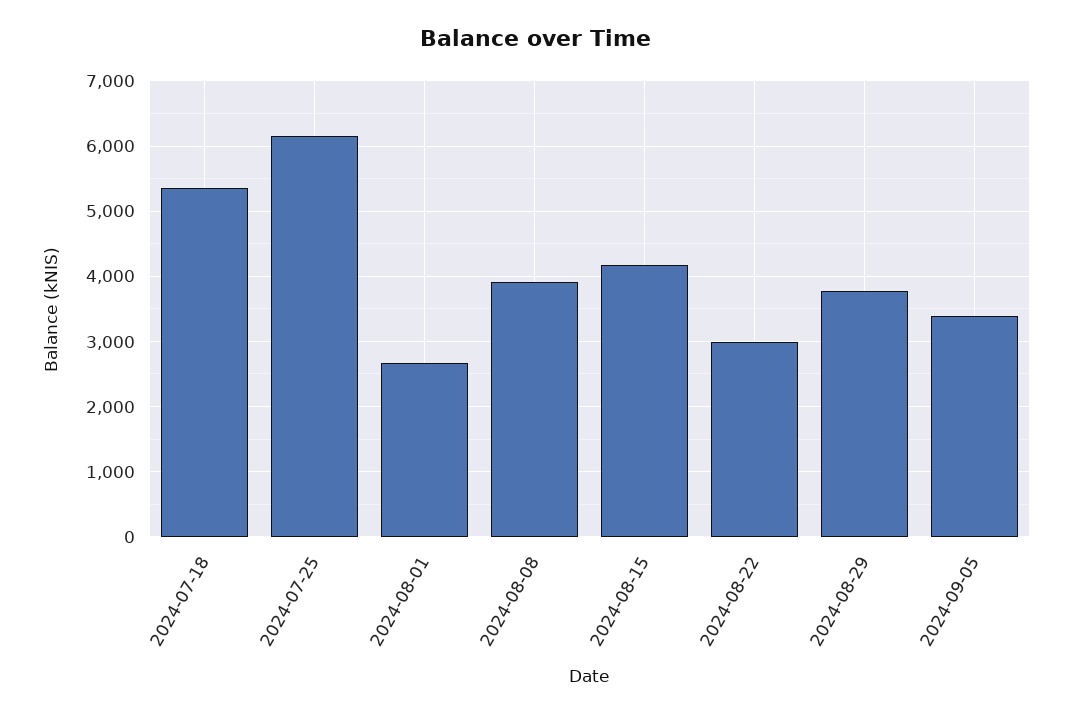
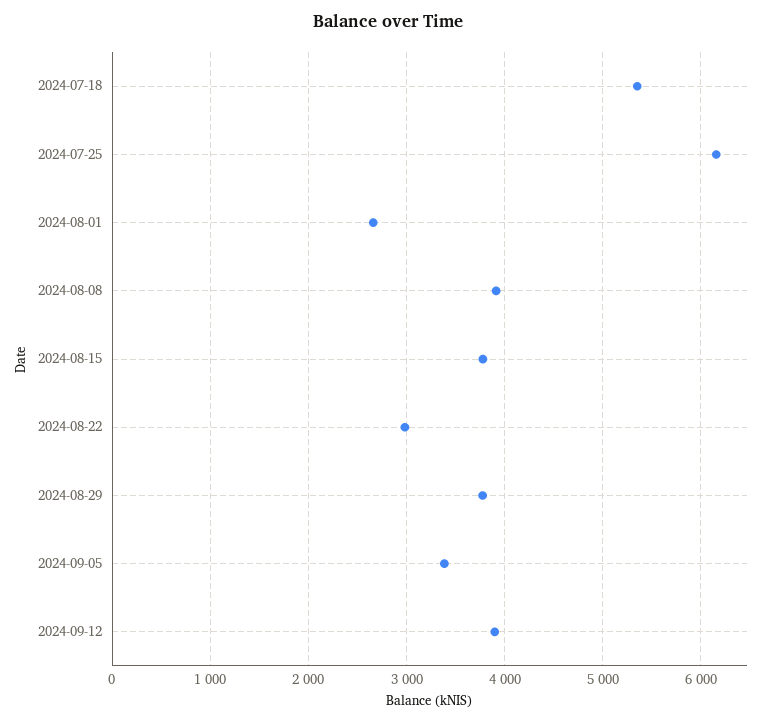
2024-08-15: 4200 -> 3800
2024-09-12: none -> 3900

